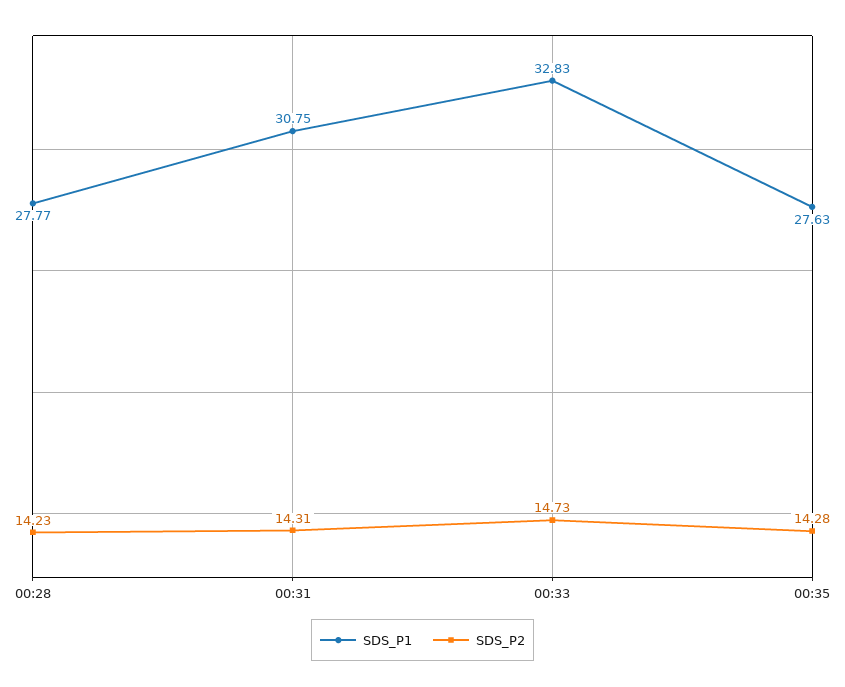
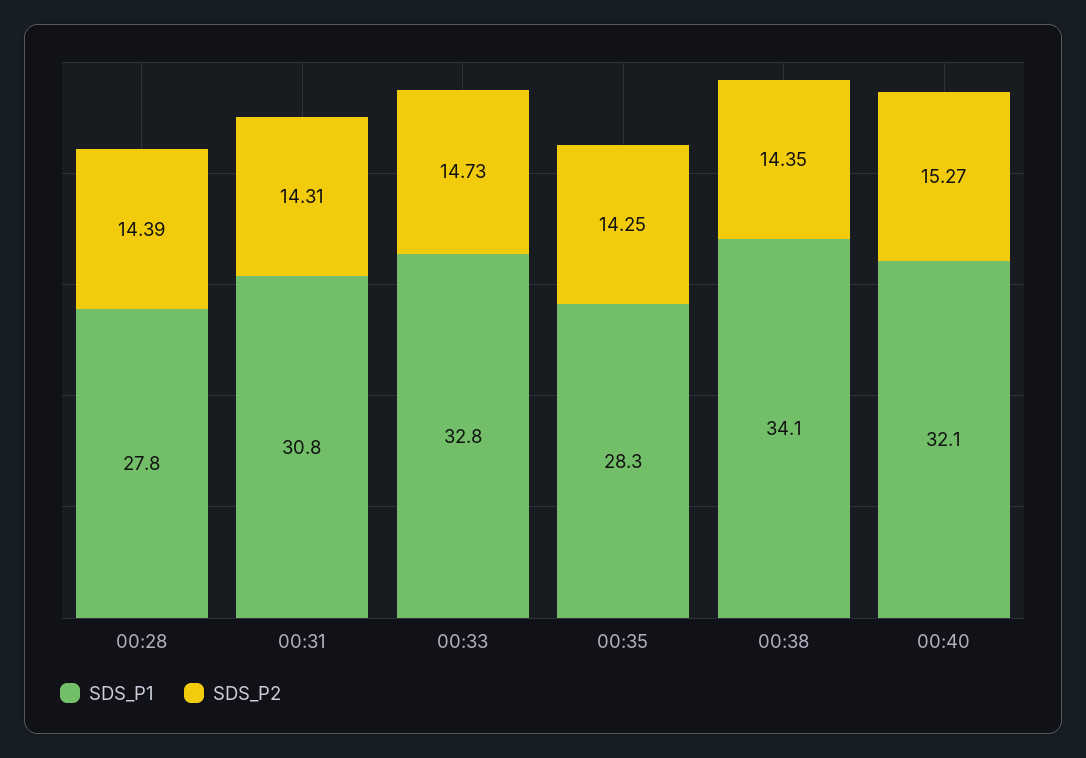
SDS_P2, 00:28: 14.23 -> 14.39
SDS_P1, 00:35: 27.63 -> 28.3
SDS_P2, 00:35: 14.28 -> 14.25
SDS_P1, 00:38: none -> 34.1
SDS_P2, 00:38: none -> 14.35
SDS_P1, 00:40: none -> 32.1
SDS_P2, 00:40: none -> 15.27

